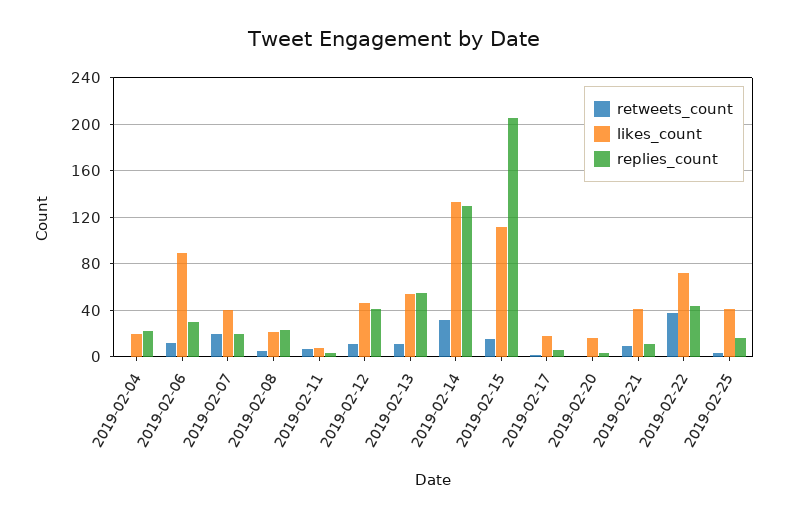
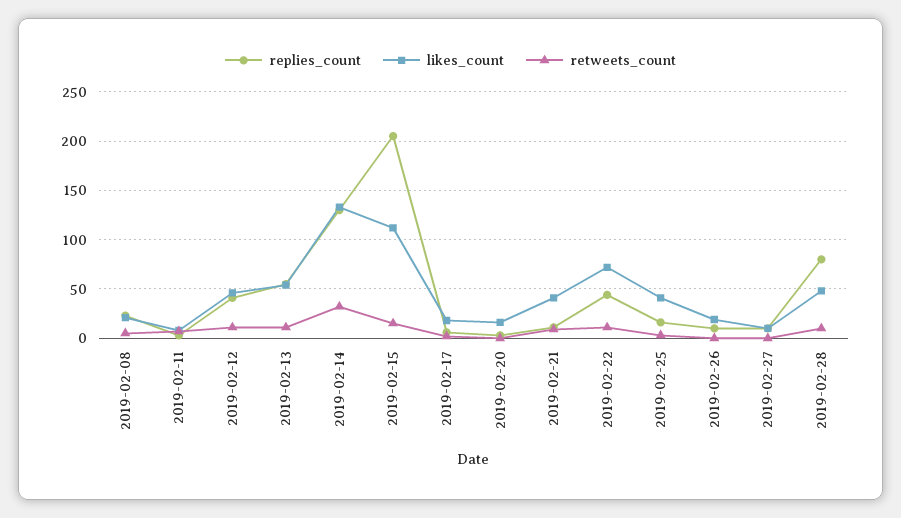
retweets_count, 2019-02-04: 0 -> none
likes_count, 2019-02-04: 20 -> none
replies_count, 2019-02-04: 20 -> none
retweets_count, 2019-02-06: 10 -> none
likes_count, 2019-02-06: 90 -> none
replies_count, 2019-02-06: 30 -> none
retweets_count, 2019-02-07: 20 -> none
likes_count, 2019-02-07: 40 -> none
replies_count, 2019-02-07: 20 -> none
retweets_count, 2019-02-22: 40 -> 10
replies_count, 2019-02-26: none -> 10
likes_count, 2019-02-26: none -> 20
retweets_count, 2019-02-26: none -> 0
replies_count, 2019-02-27: none -> 10
likes_count, 2019-02-27: none -> 10
retweets_count, 2019-02-27: none -> 0
replies_count, 2019-02-28: none -> 80
likes_count, 2019-02-28: none -> 50
retweets_count, 2019-02-28: none -> 10

